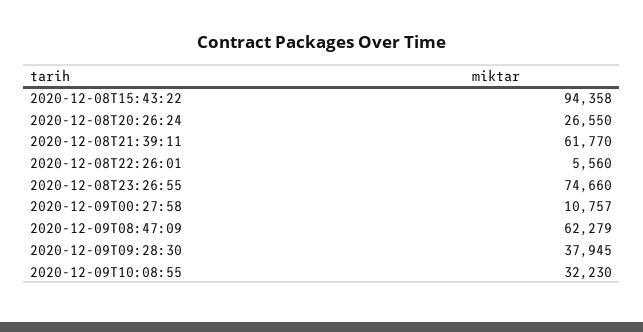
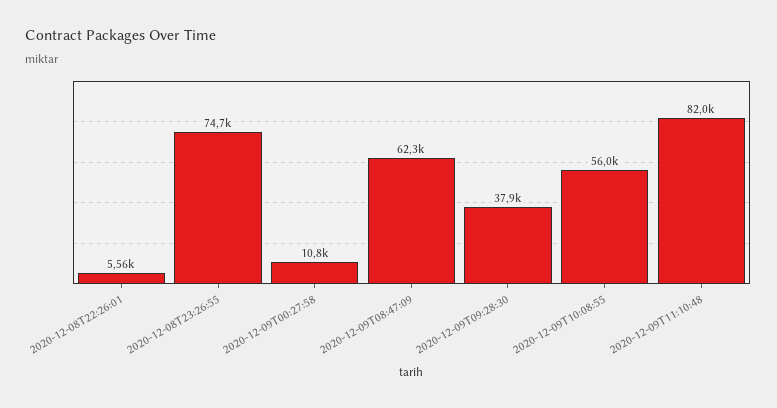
2020-12-08T15:43:22: 94358 -> none
2020-12-08T20:26:24: 26550 -> none
2020-12-08T21:39:11: 61770 -> none
2020-12-09T10:08:55: 32230 -> 56000
2020-12-09T11:10:48: none -> 82000

